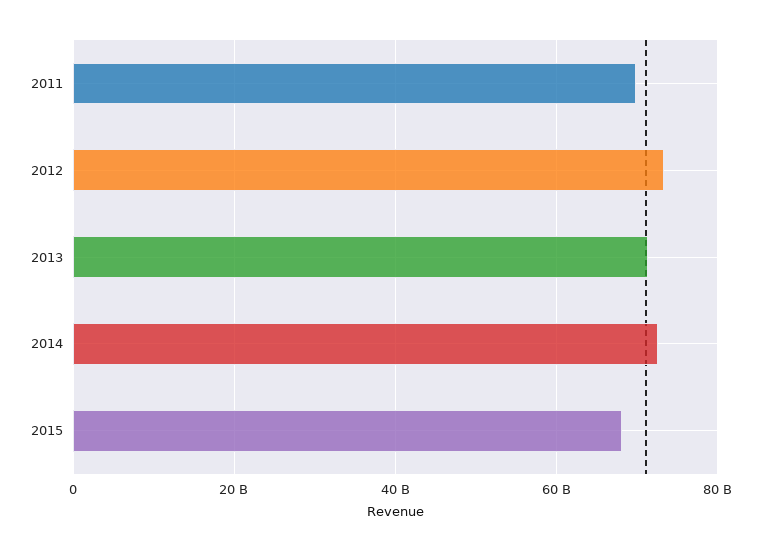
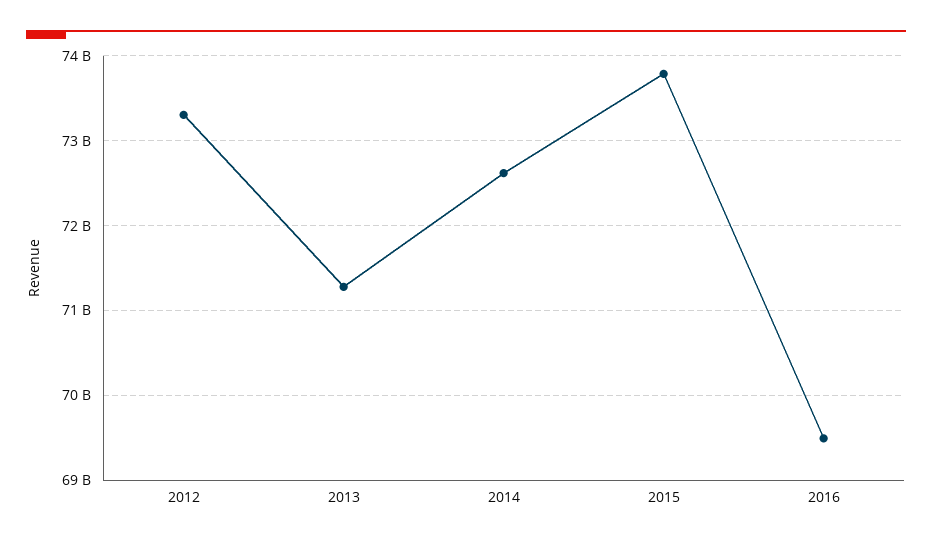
2011: 70000000000 -> none
2015: 68000000000 -> 73800000000
2016: none -> 69500000000

